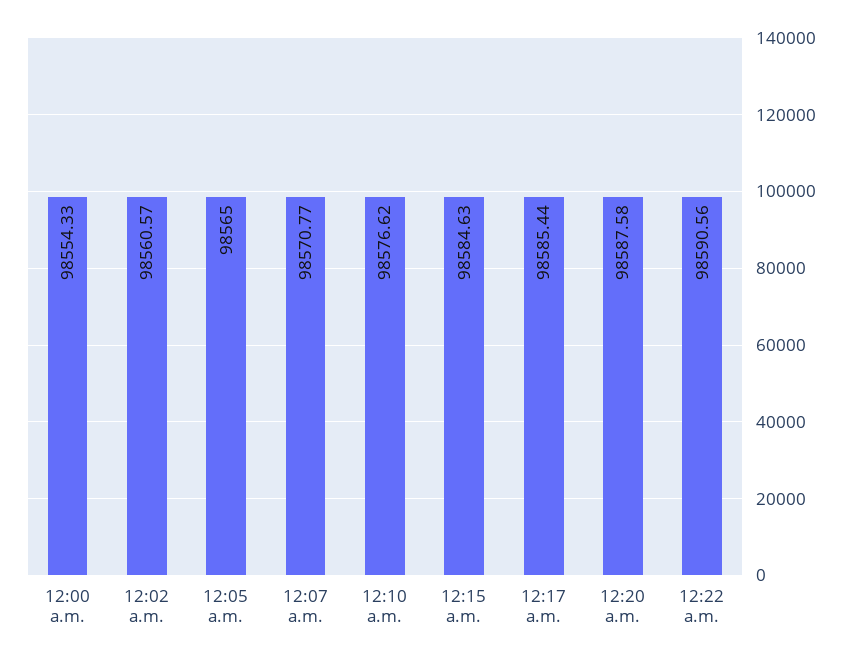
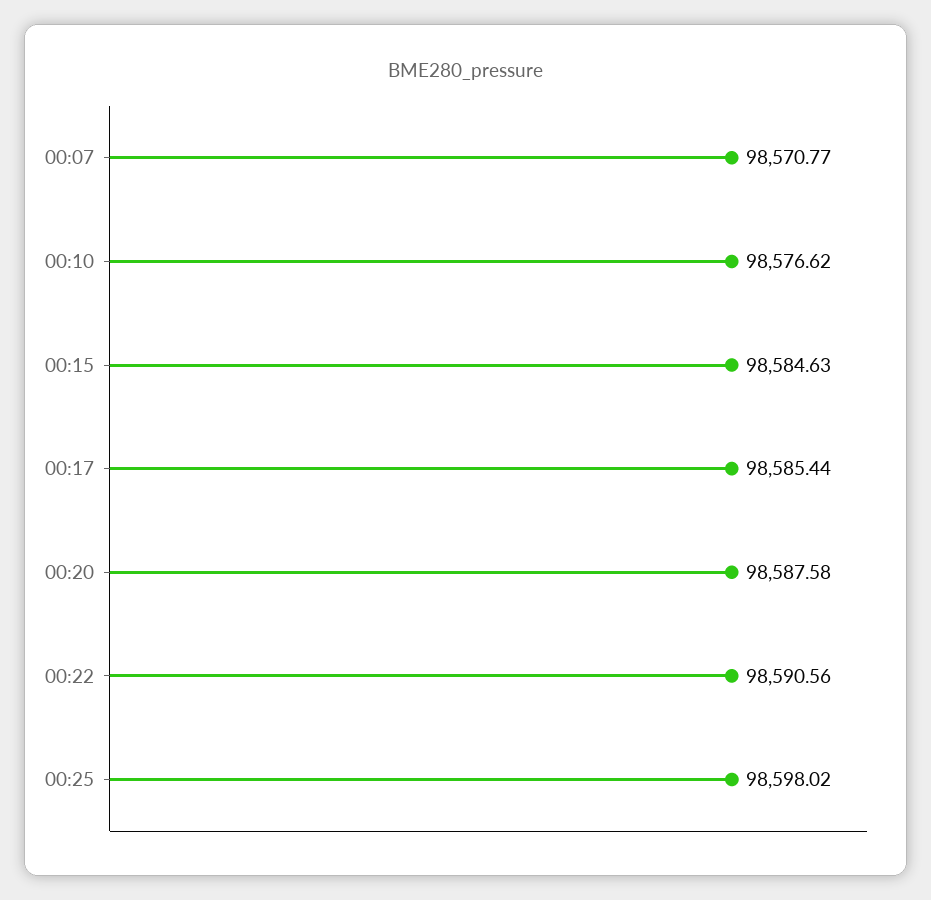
12:00 a.m.: 98554.33 -> none
12:02 a.m.: 98560.57 -> none
12:05 a.m.: 98565 -> none
00:25: none -> 98598.02

